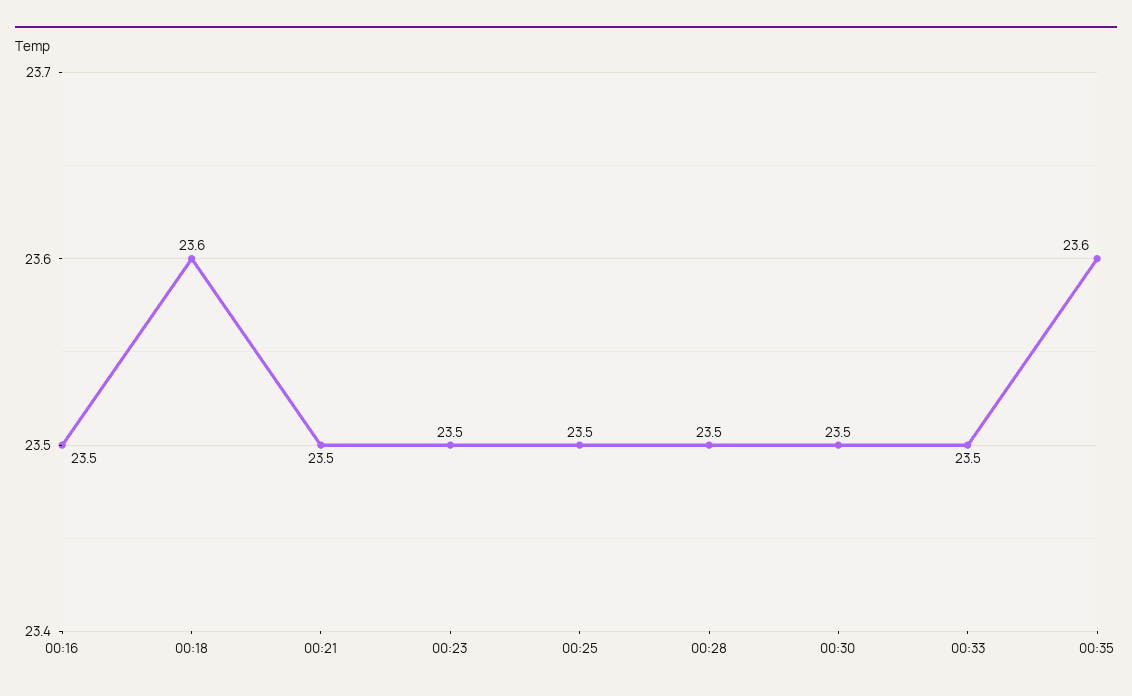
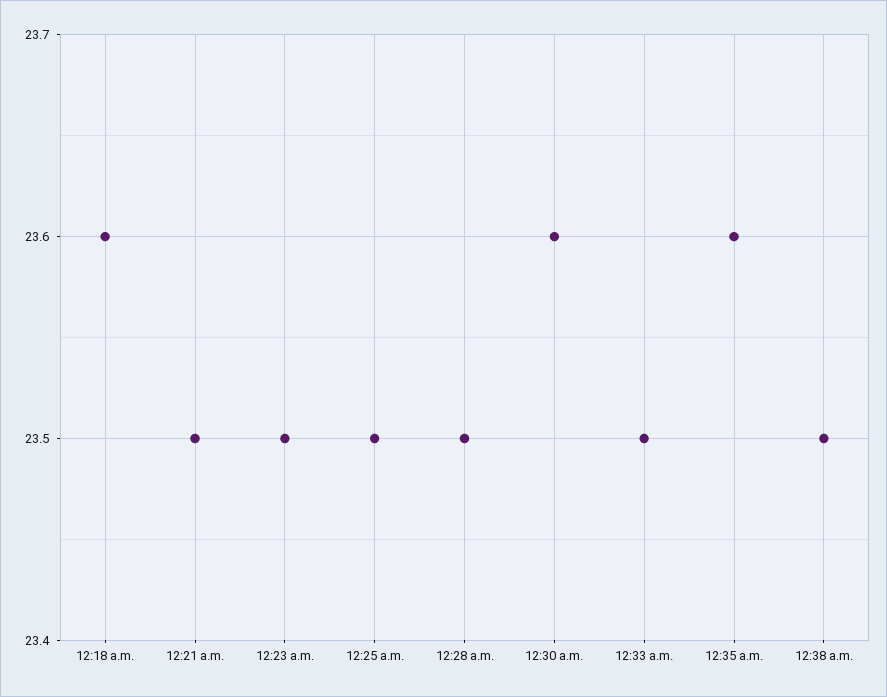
00:16: 23.5 -> none
00:30: 23.5 -> 23.6
12:38 a.m.: none -> 23.5

